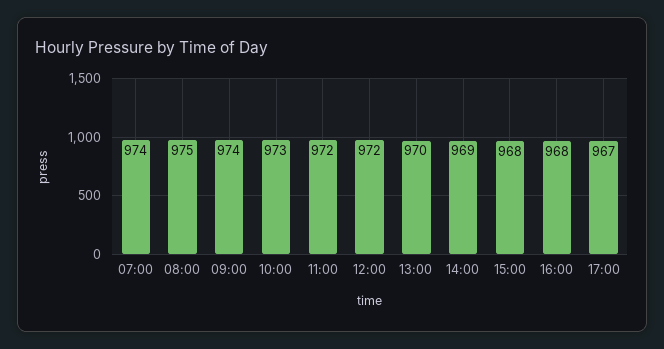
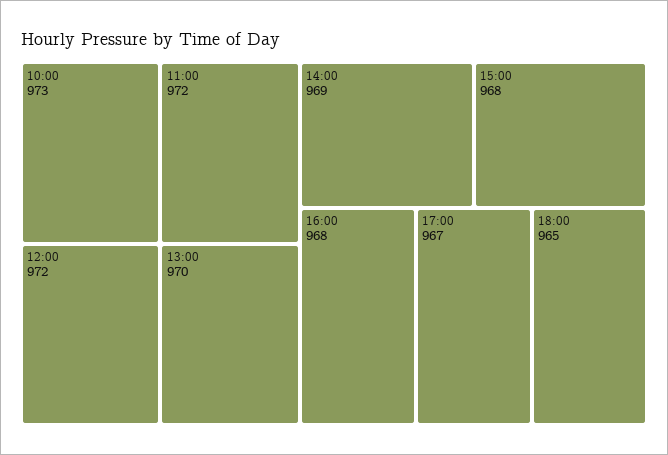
07:00: 974 -> none
08:00: 975 -> none
09:00: 974 -> none
18:00: none -> 965

